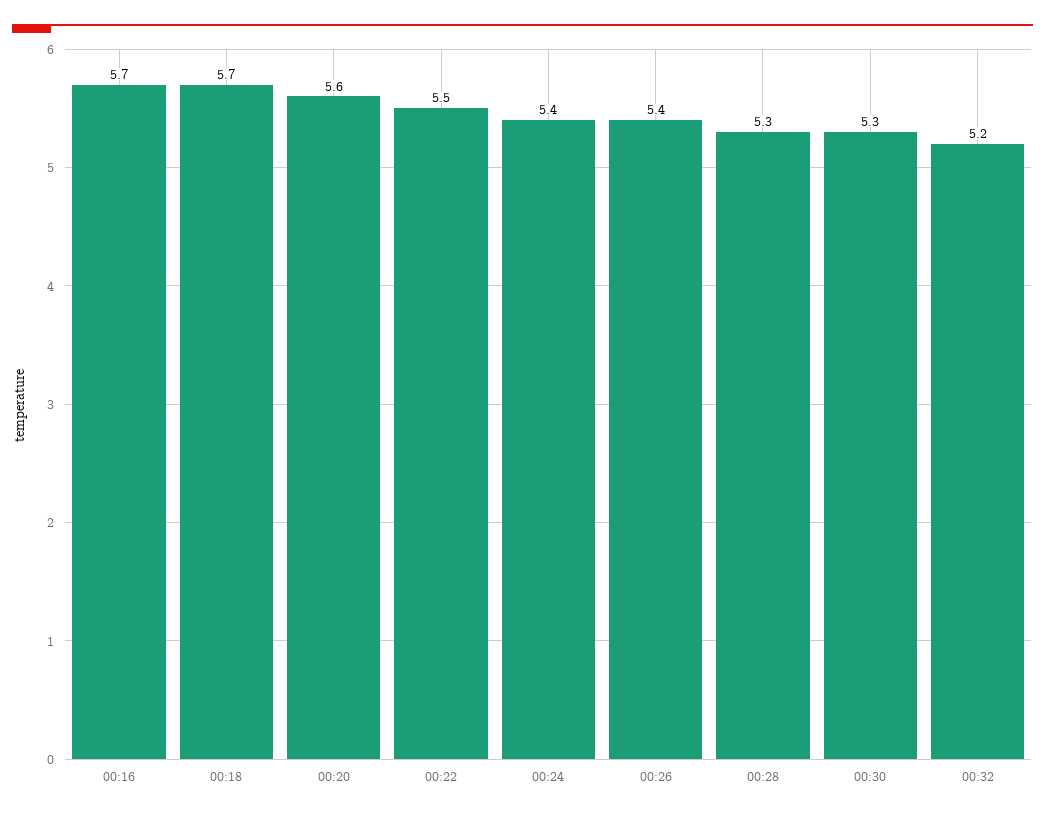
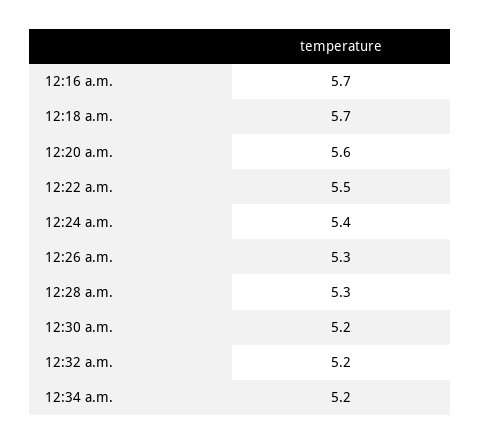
00:26: 5.4 -> 5.3
00:30: 5.3 -> 5.2
12:34 a.m.: none -> 5.2

